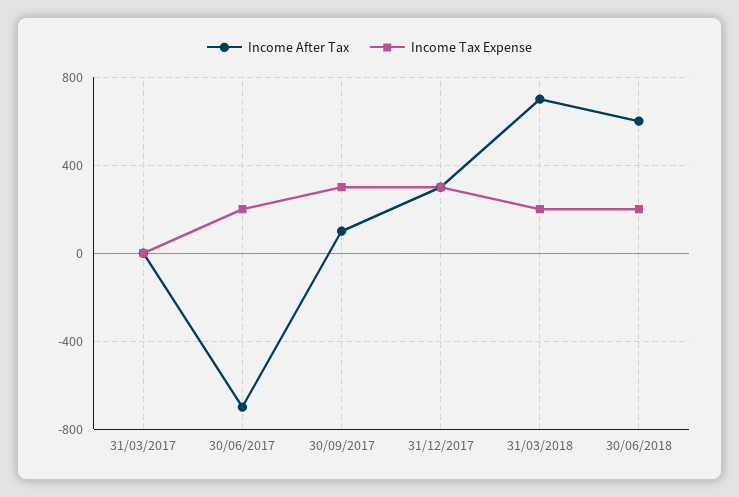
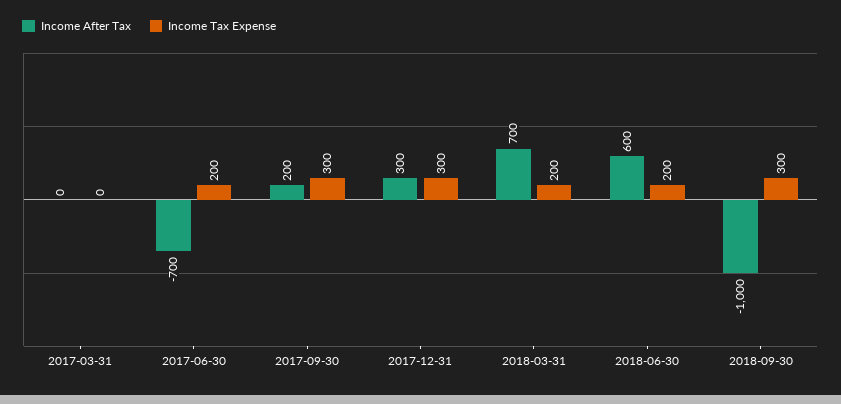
Income After Tax, 30/09/2017: 100 -> 200
Income After Tax, 2018-09-30: none -> -1000
Income Tax Expense, 2018-09-30: none -> 300

